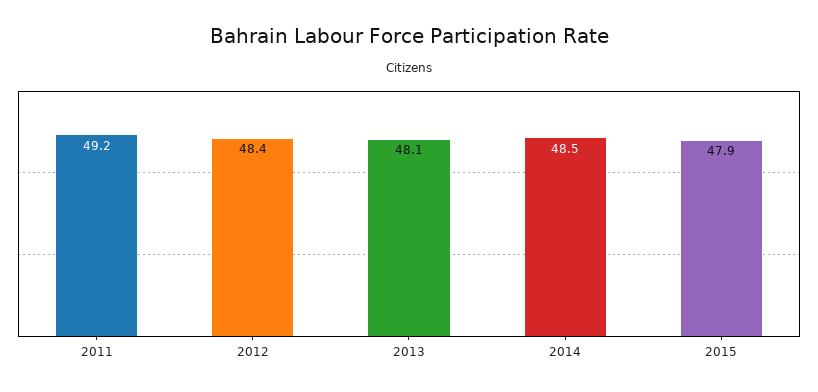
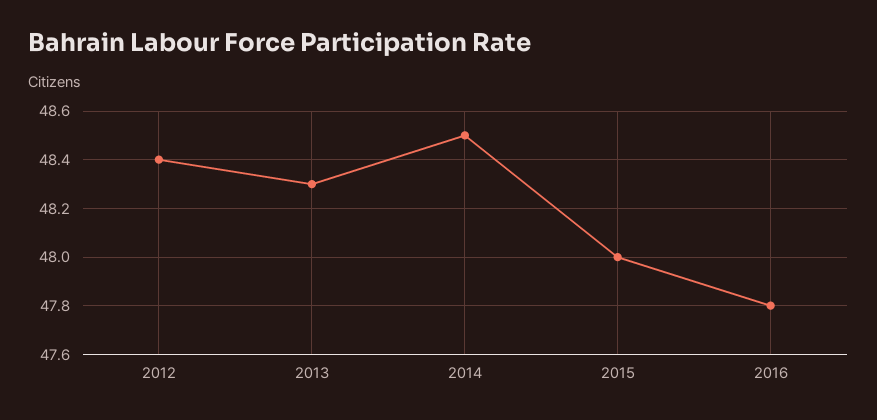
2011: 49.2 -> none
2013: 48.1 -> 48.3
2015: 47.9 -> 48
2016: none -> 47.8

